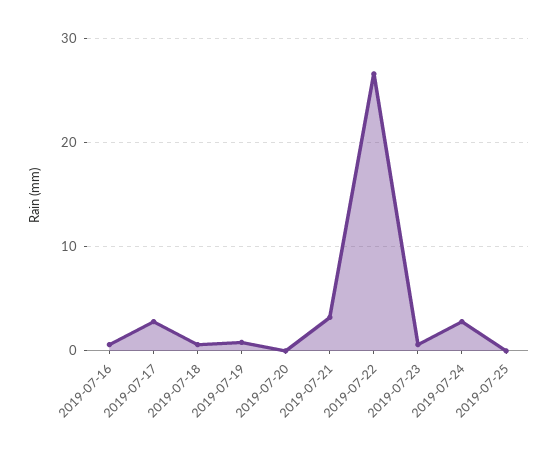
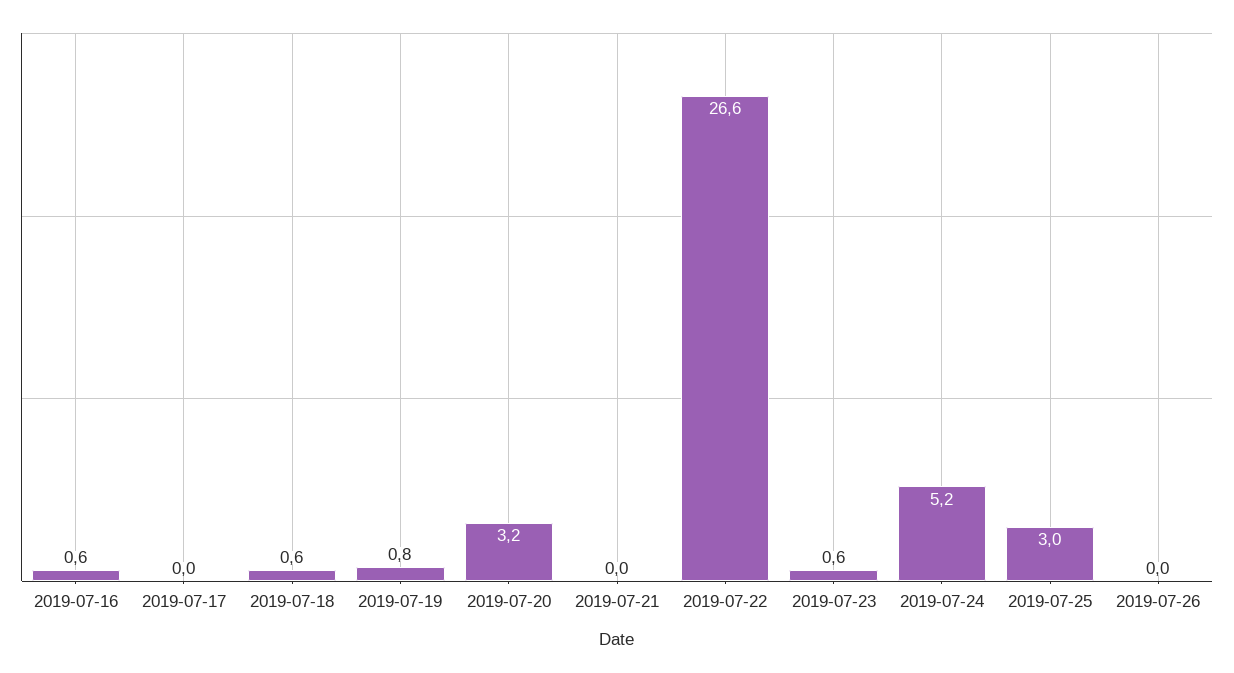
2019-07-17: 3 -> 0
2019-07-20: 0 -> 3.2
2019-07-21: 3 -> 0
2019-07-24: 3 -> 5.2
2019-07-25: 0 -> 3
2019-07-26: none -> 0

